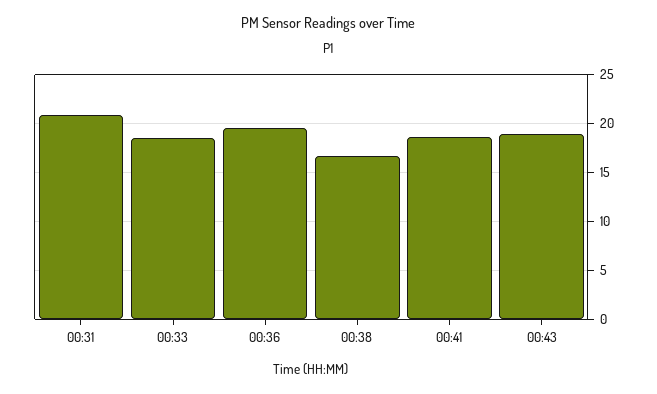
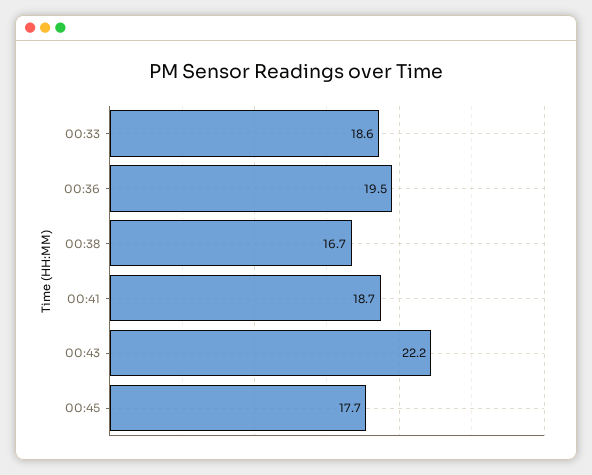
00:31: 21 -> none
00:43: 19 -> 22.2
00:45: none -> 17.7

